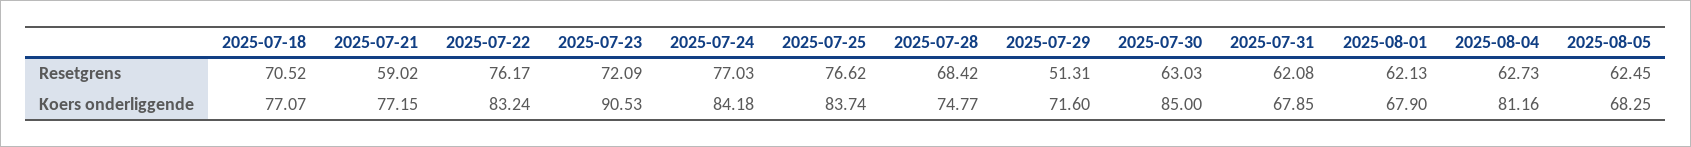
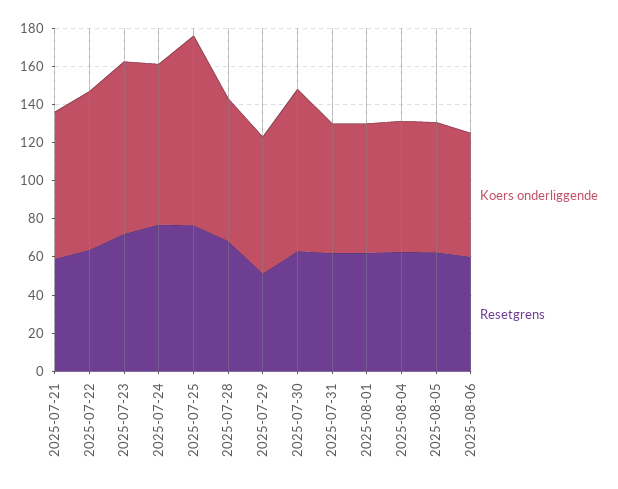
Resetgrens, 2025-07-18: 70.52 -> none
Resetgrens, 2025-07-22: 76.17 -> 65
Koers onderliggende, 2025-07-18: 77.07 -> none
Koers onderliggende, 2025-07-25: 83.74 -> 100
Koers onderliggende, 2025-08-04: 81.16 -> 70
Koers onderliggende, 2025-08-06: none -> 65
Resetgrens, 2025-08-06: none -> 60

